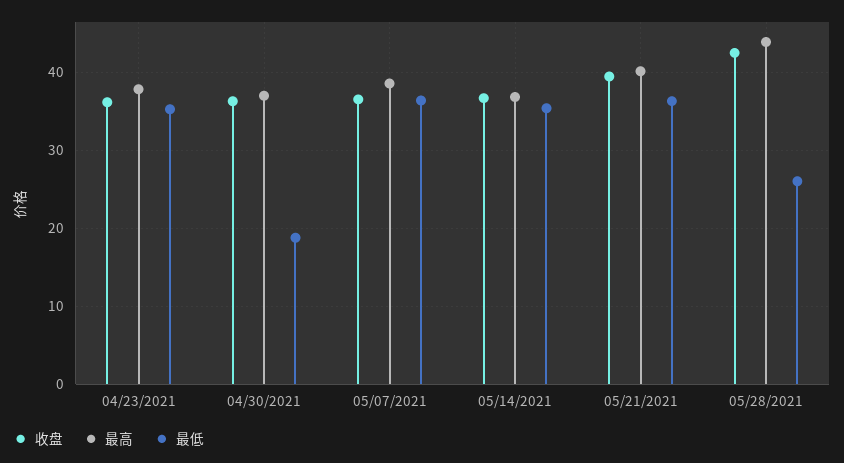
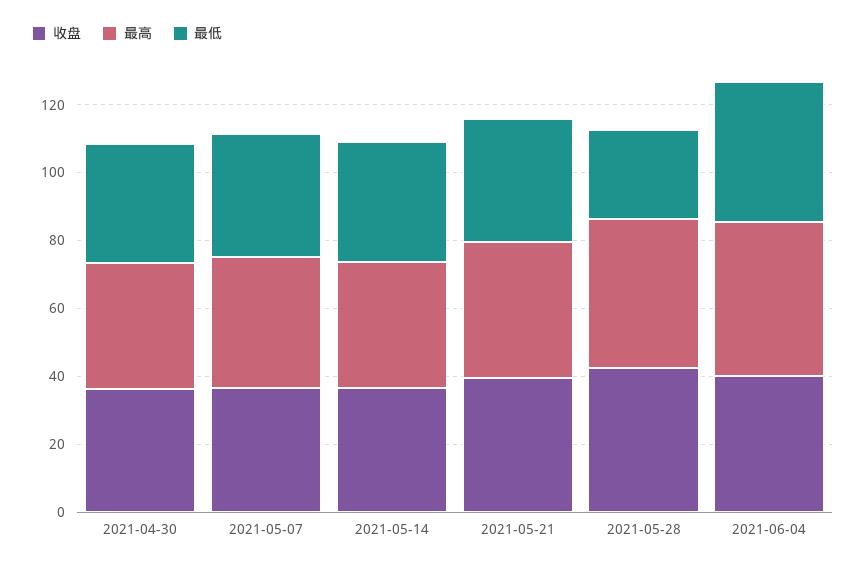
收盘, 04/23/2021: 36 -> none
最高, 04/23/2021: 38 -> none
最低, 04/23/2021: 35 -> none
最低, 04/30/2021: 19 -> 35
收盘, 2021-06-04: none -> 40
最高, 2021-06-04: none -> 45
最低, 2021-06-04: none -> 40

